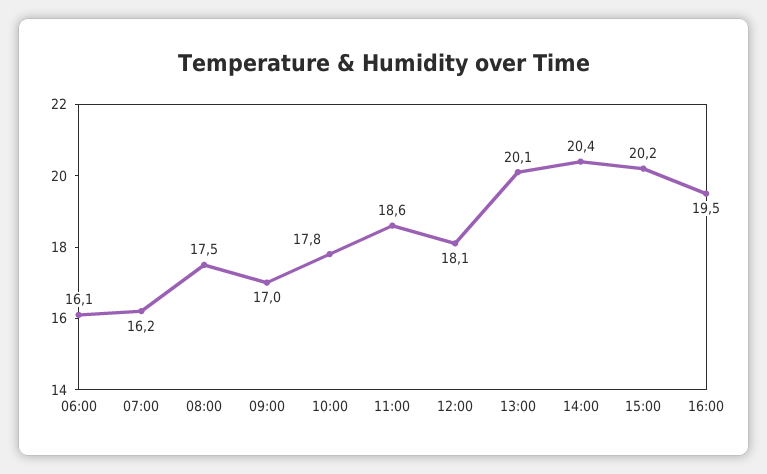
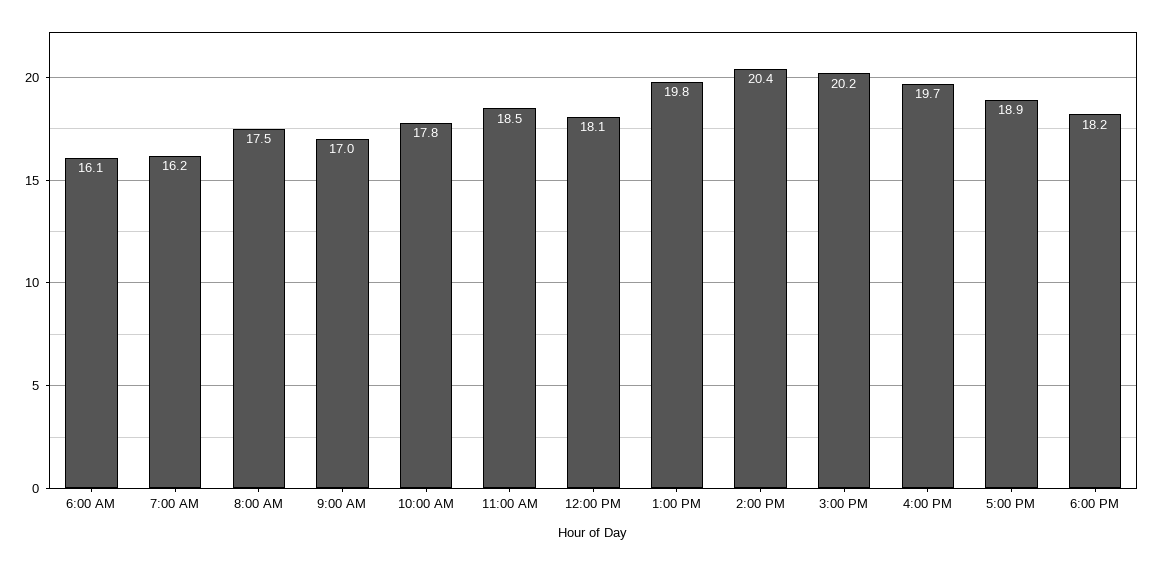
11:00: 18.6 -> 18.5
13:00: 20.1 -> 19.8
16:00: 19.5 -> 19.7
5:00 PM: none -> 18.9
6:00 PM: none -> 18.2

